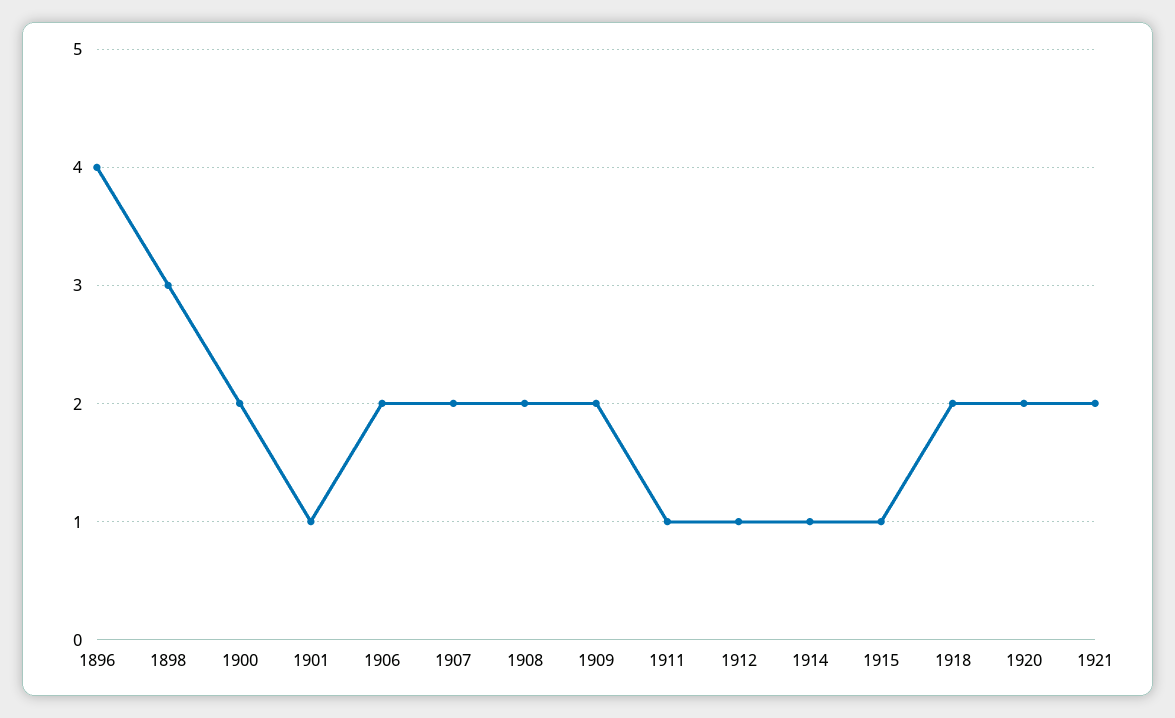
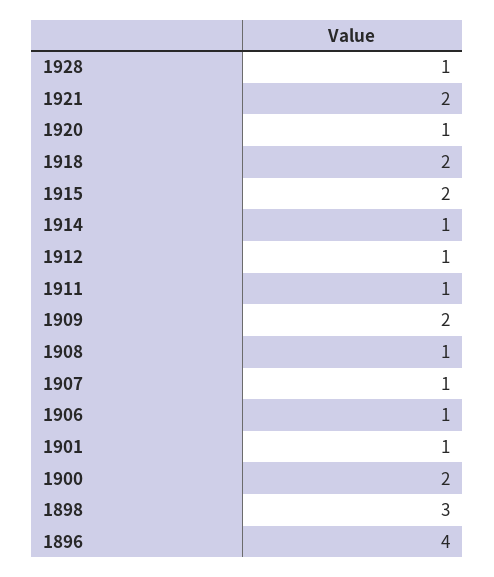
1906: 2 -> 1
1907: 2 -> 1
1908: 2 -> 1
1915: 1 -> 2
1920: 2 -> 1
1928: none -> 1

